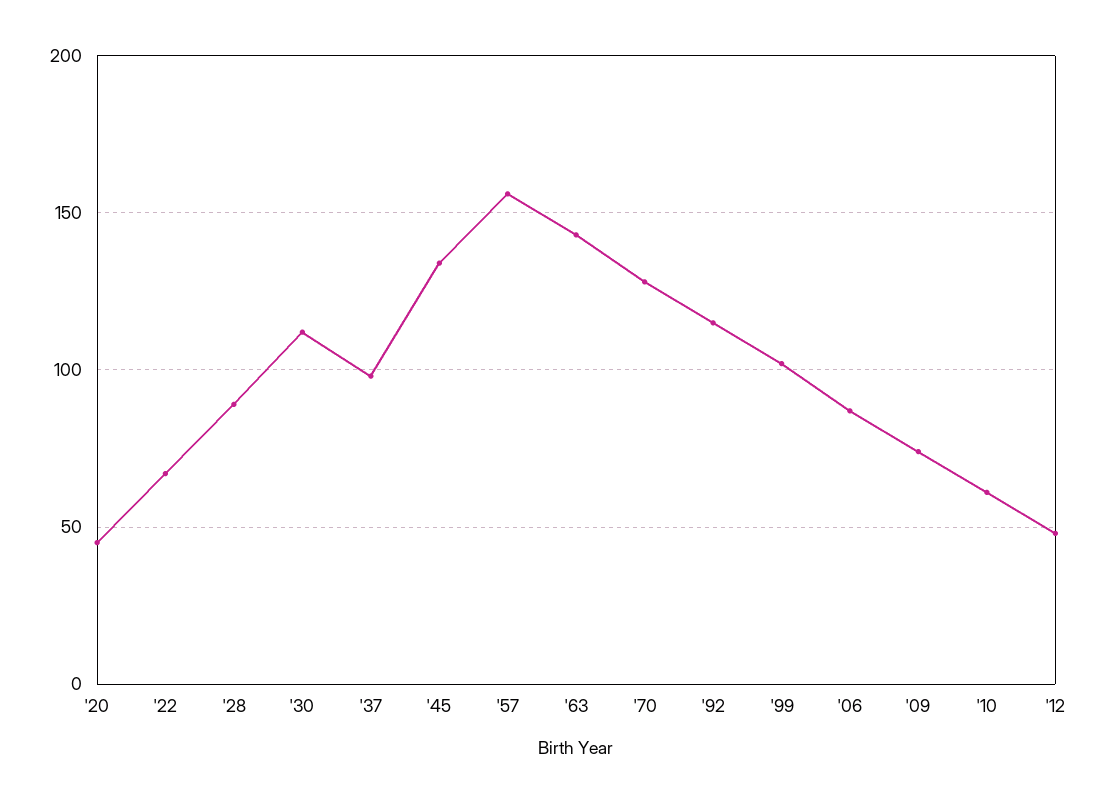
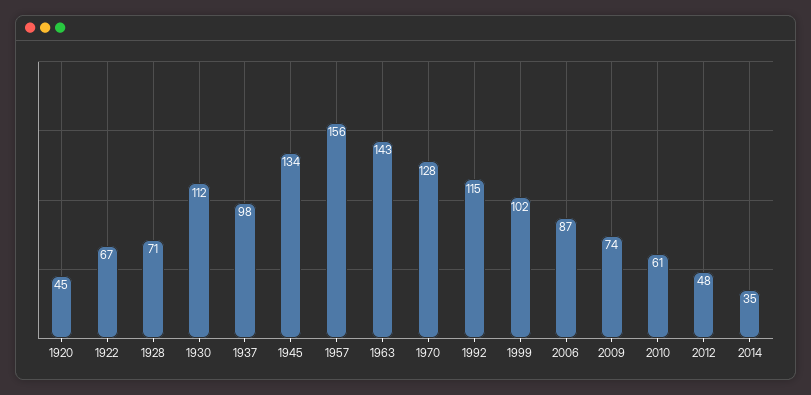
'28: 90 -> 71
2014: none -> 35

